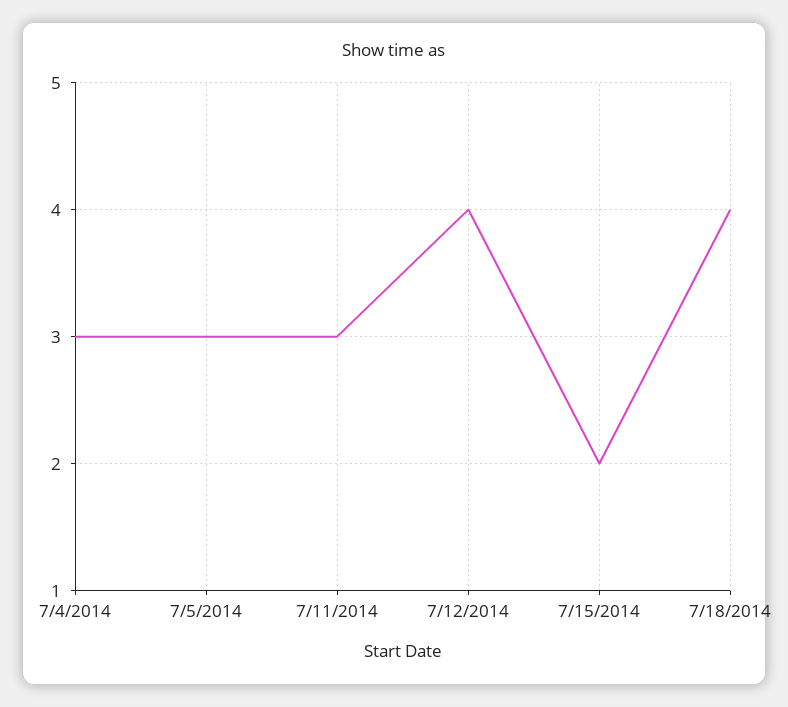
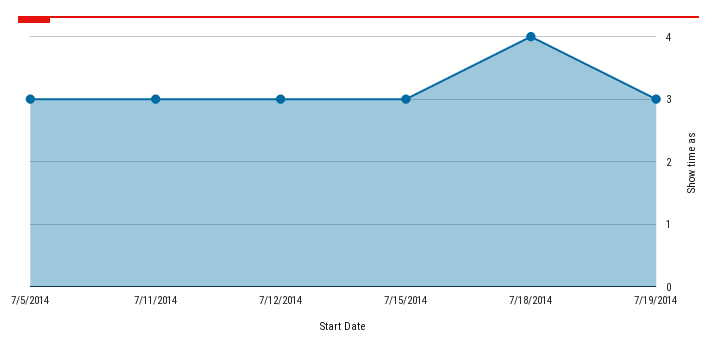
7/4/2014: 3 -> none
7/12/2014: 4 -> 3
7/15/2014: 2 -> 3
7/19/2014: none -> 3

